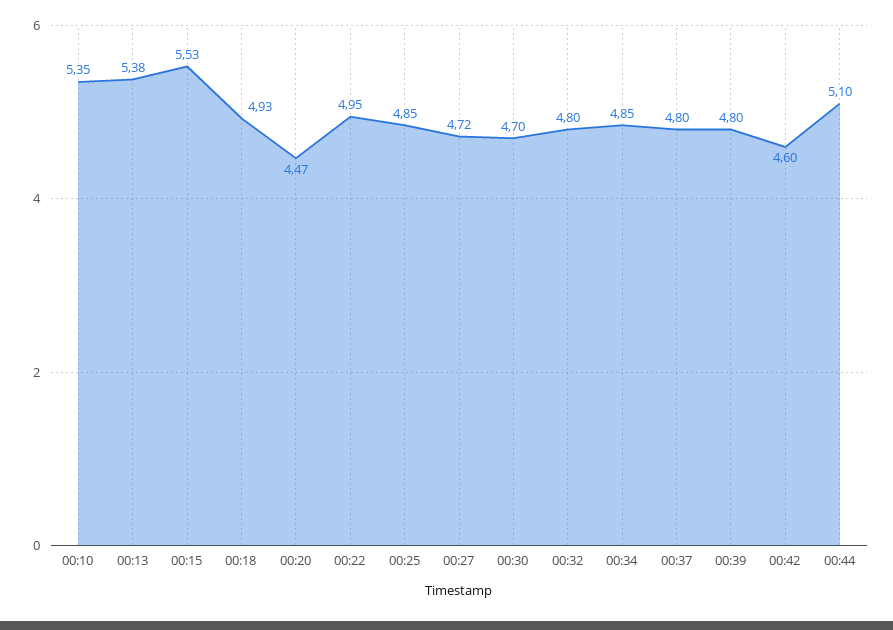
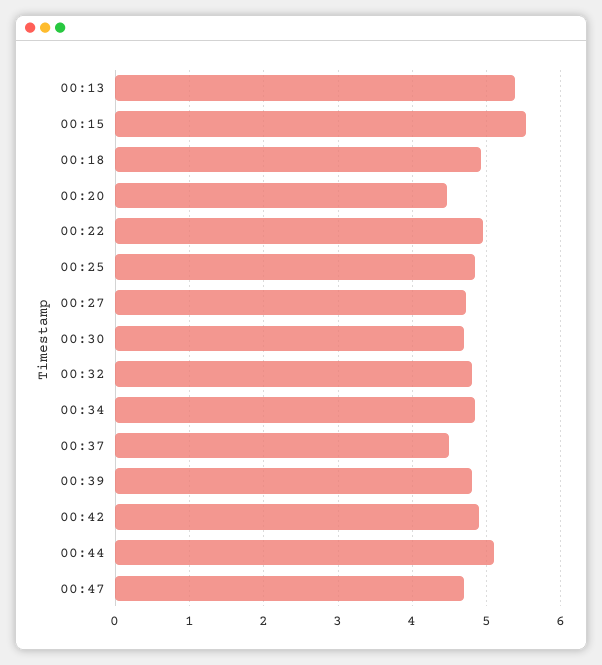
00:10: 5.35 -> none
00:37: 4.8 -> 4.5
00:42: 4.6 -> 4.9
00:47: none -> 4.7

